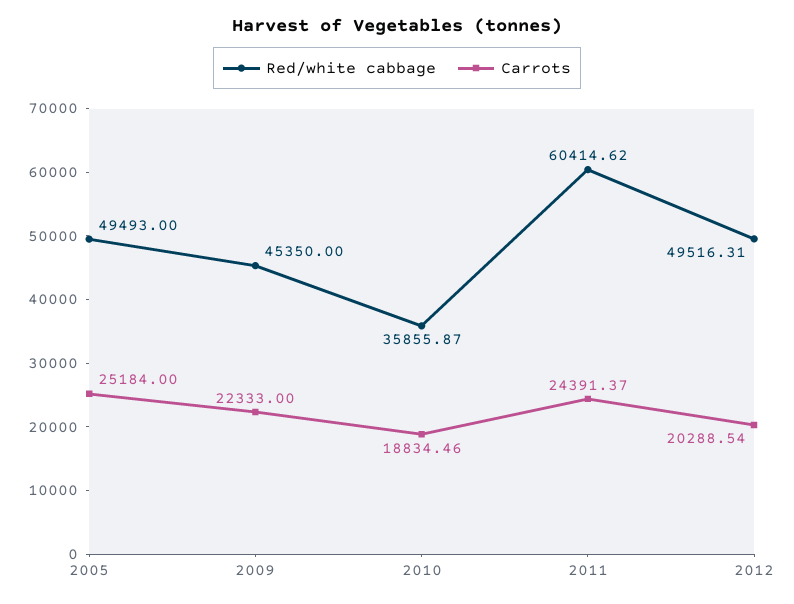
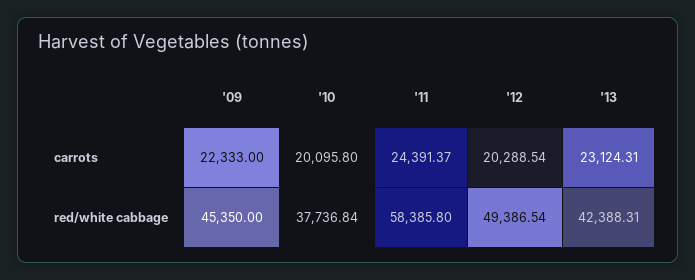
Red/white cabbage, 2005: 49493 -> none
Carrots, 2005: 25184 -> none
Red/white cabbage, 2010: 35855.87 -> 37736.84
Carrots, 2010: 18834.46 -> 20095.8
Red/white cabbage, 2011: 60414.62 -> 58385.8
Red/white cabbage, 2012: 49516.31 -> 49386.54
Carrots, '13: none -> 23124.31
Red/white cabbage, '13: none -> 42388.31

